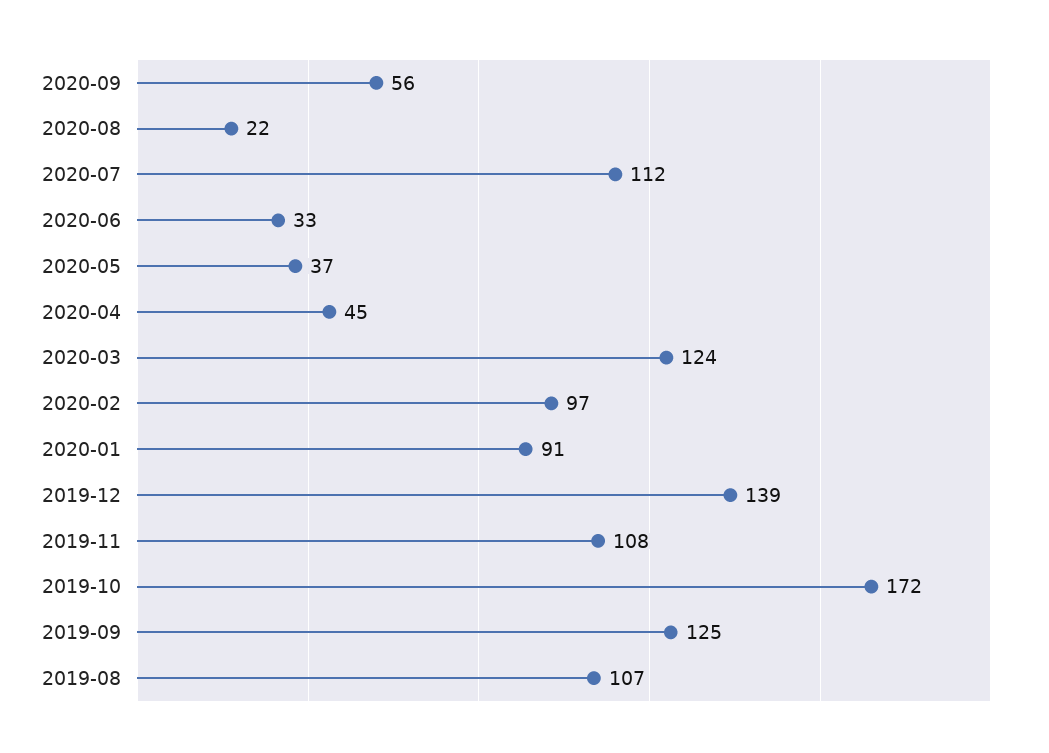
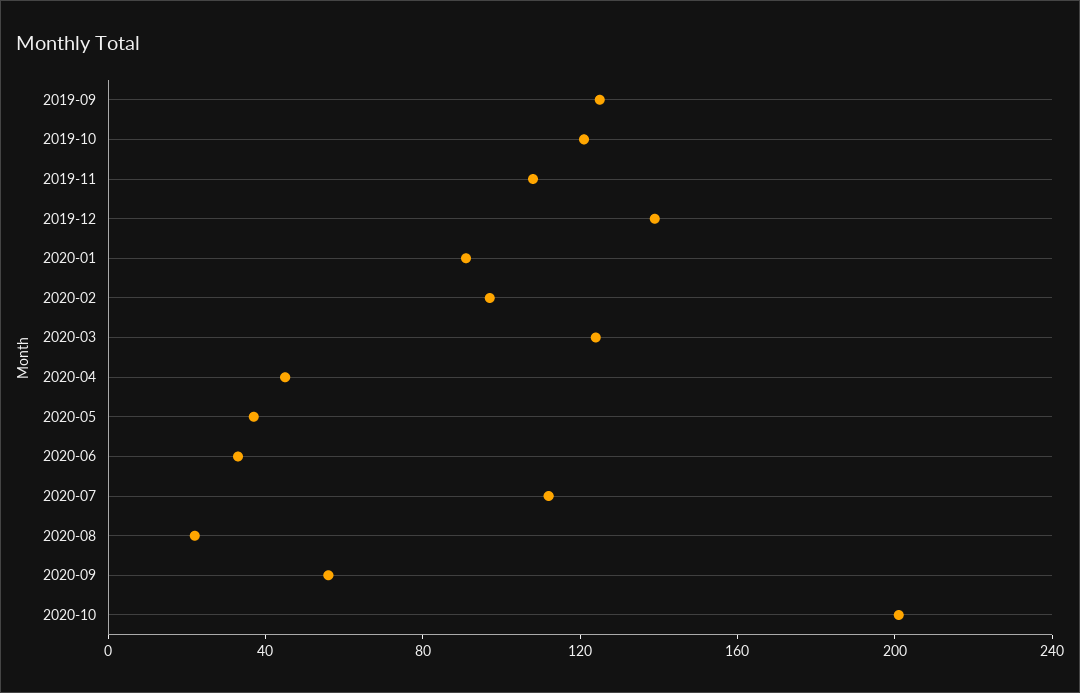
2019-10: 172 -> 120
2019-08: 107 -> none
2020-10: none -> 200

